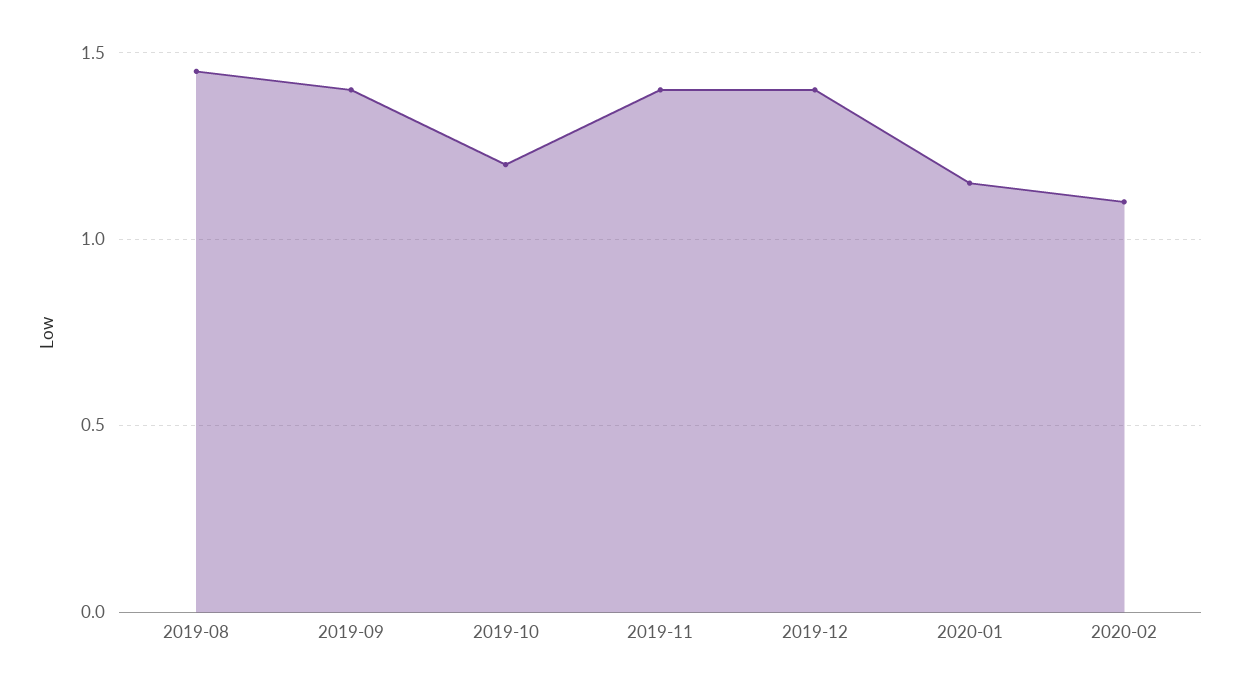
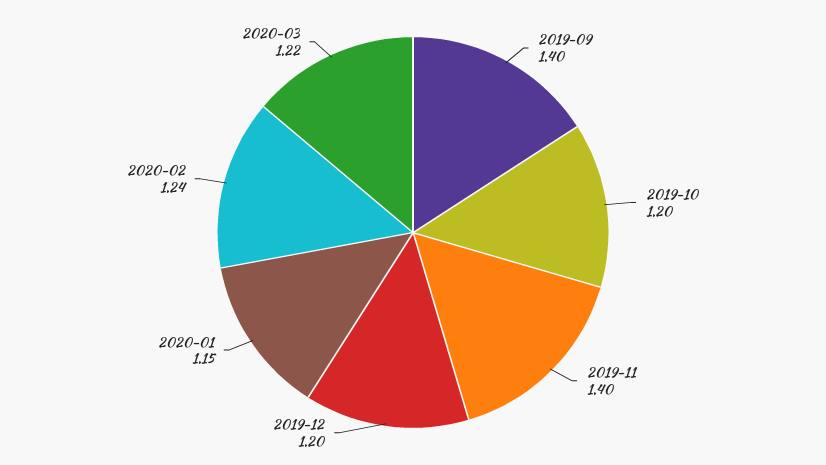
2019-08: 1.45 -> none
2019-12: 1.4 -> 1.2
2020-02: 1.1 -> 1.24
2020-03: none -> 1.22

